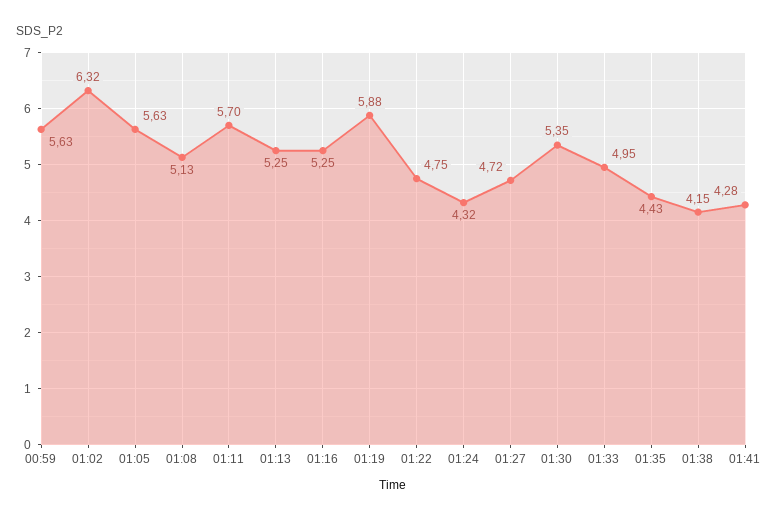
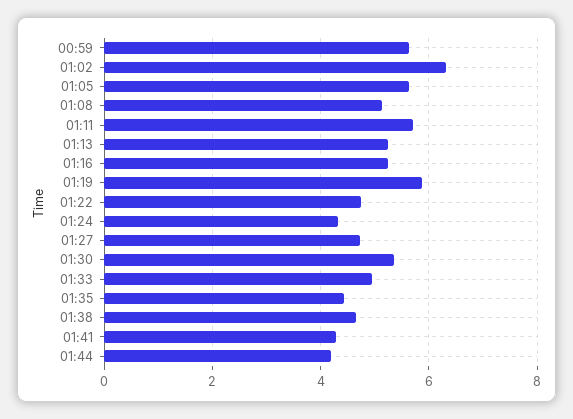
01:38: 4.15 -> 4.6
01:44: none -> 4.2

